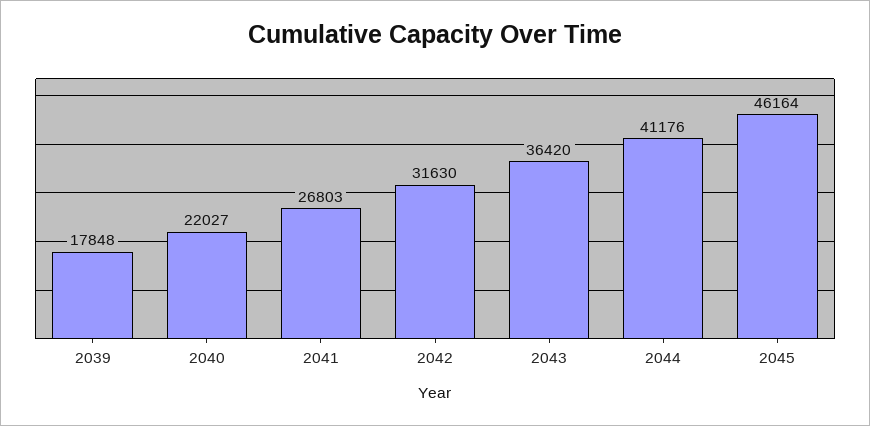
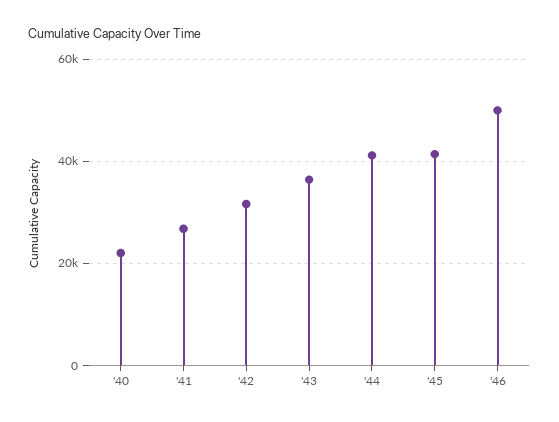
2039: 17848 -> none
2045: 46164 -> 42000
'46: none -> 50000

